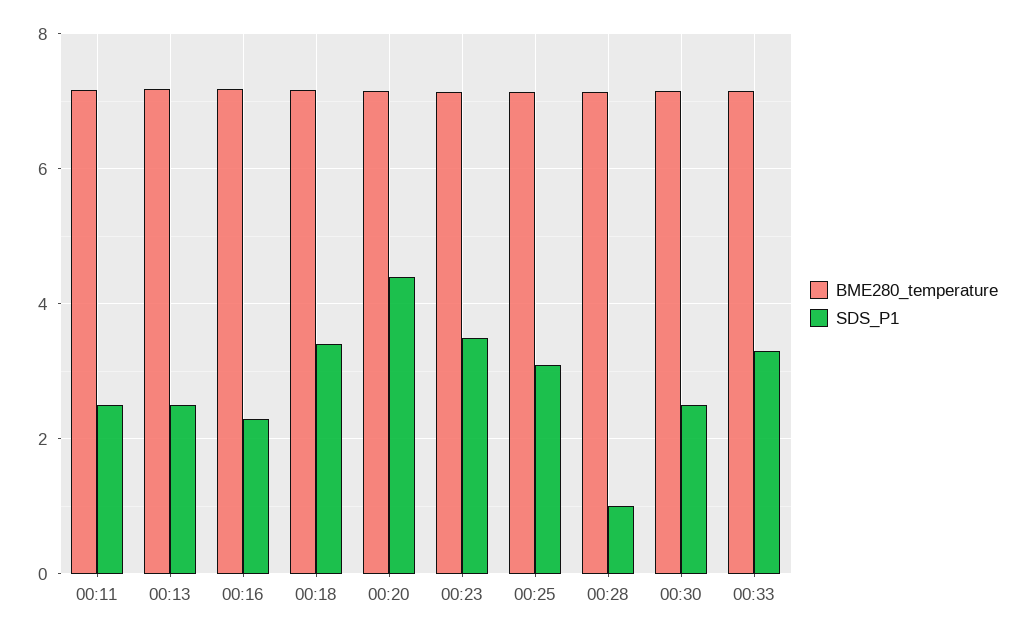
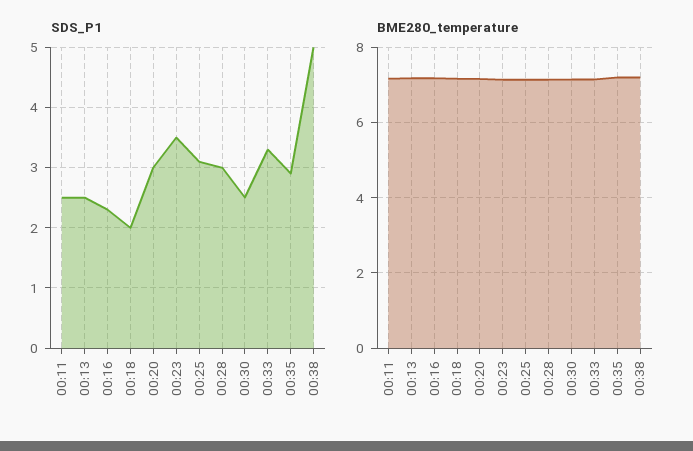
SDS_P1, 00:18: 3.4 -> 2
SDS_P1, 00:20: 4.4 -> 3
SDS_P1, 00:28: 1 -> 3
SDS_P1, 00:35: none -> 2.9
SDS_P1, 00:38: none -> 5
BME280_temperature, 00:35: none -> 7.2
BME280_temperature, 00:38: none -> 7.2

